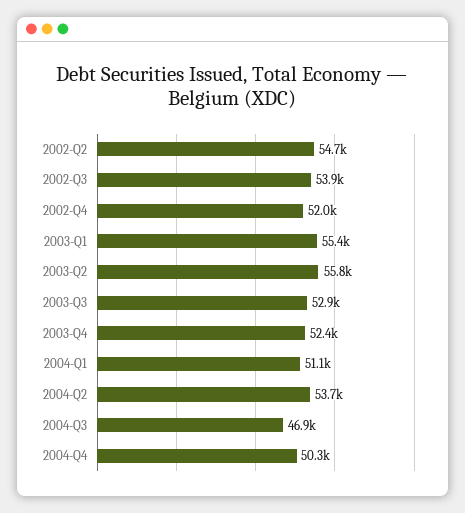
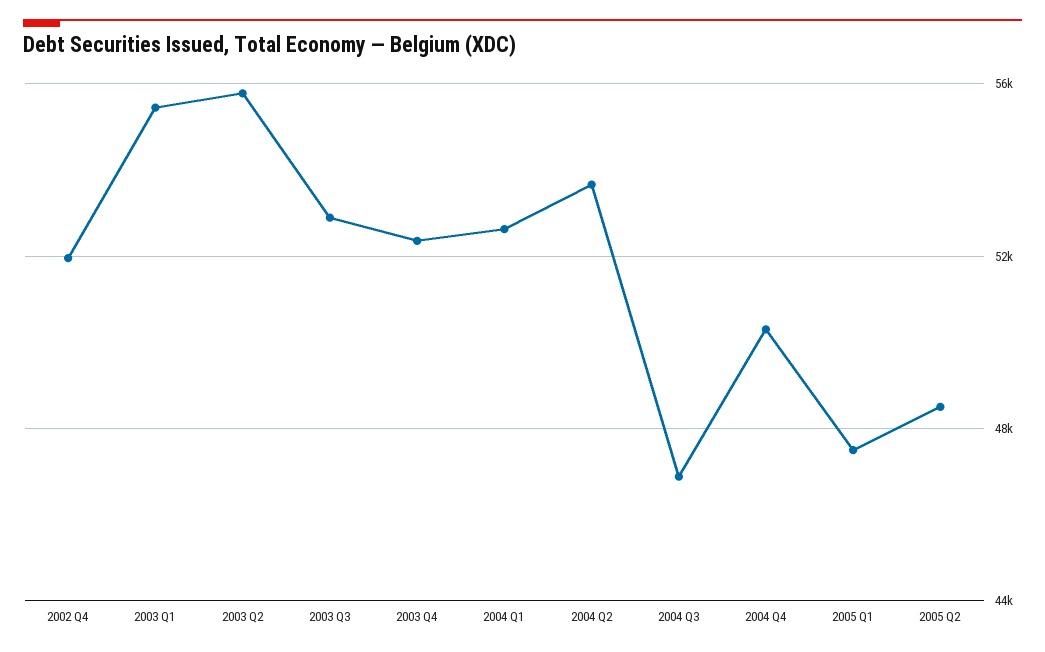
2002-Q2: 54700 -> none
2002-Q3: 53900 -> none
2004-Q1: 51100 -> 52500
2005 Q1: none -> 47500
2005 Q2: none -> 48500

